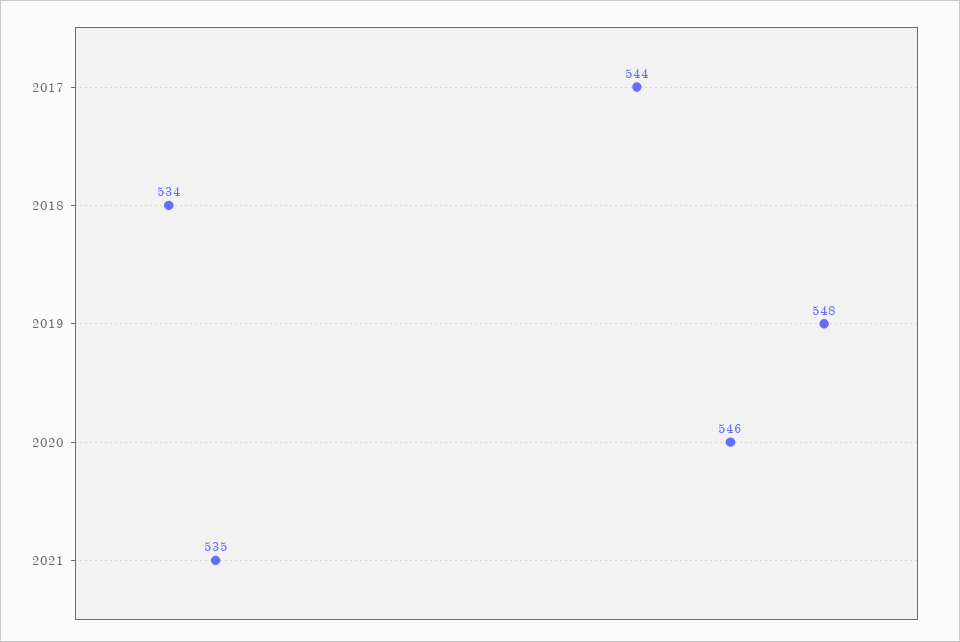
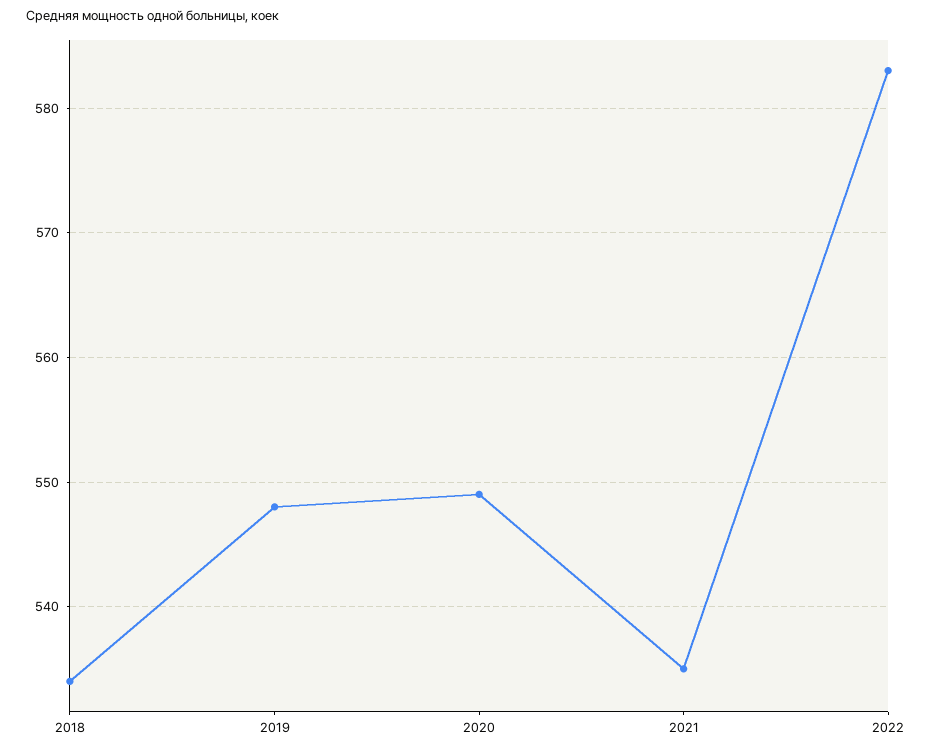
2017: 544 -> none
2020: 546 -> 549
2022: none -> 583

